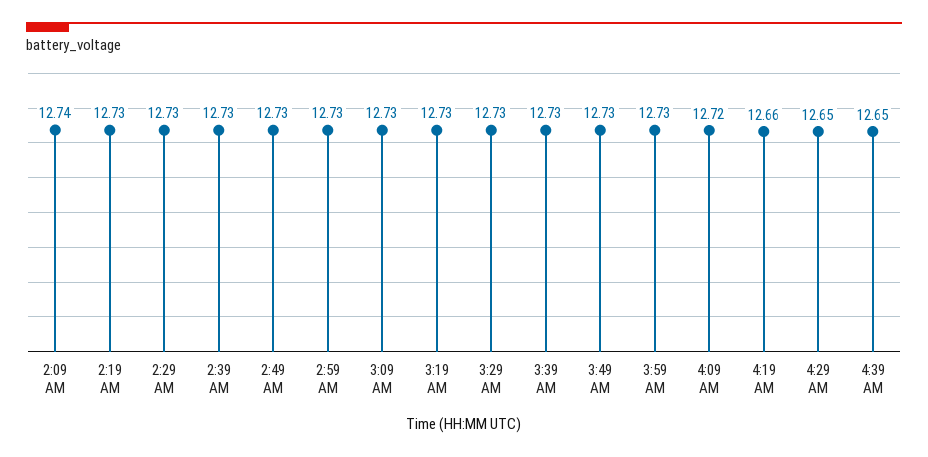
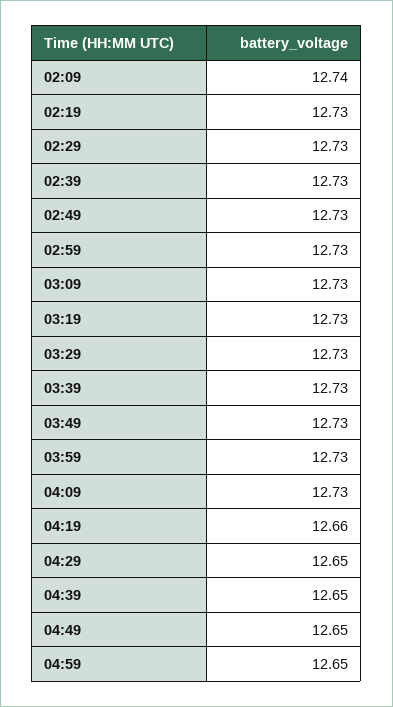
4:09 AM: 12.72 -> 12.73
04:49: none -> 12.65
04:59: none -> 12.65

